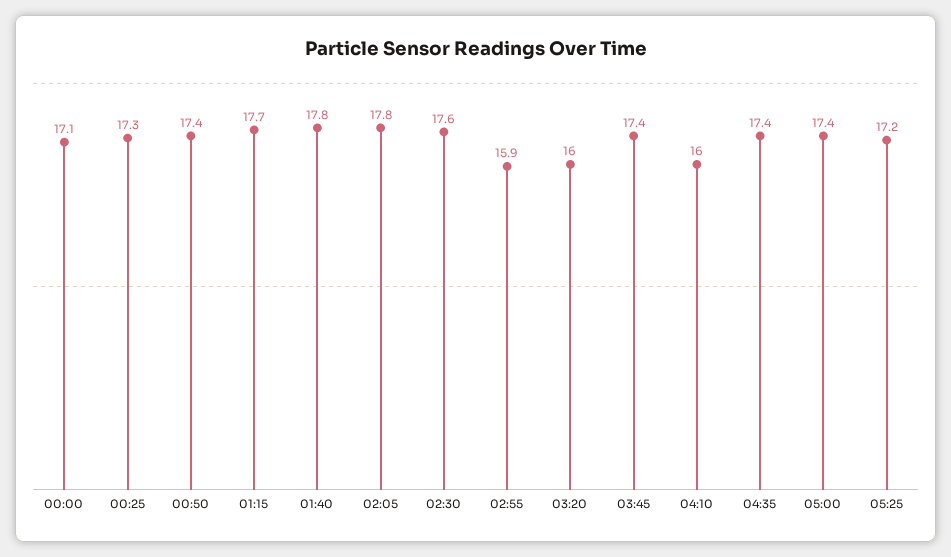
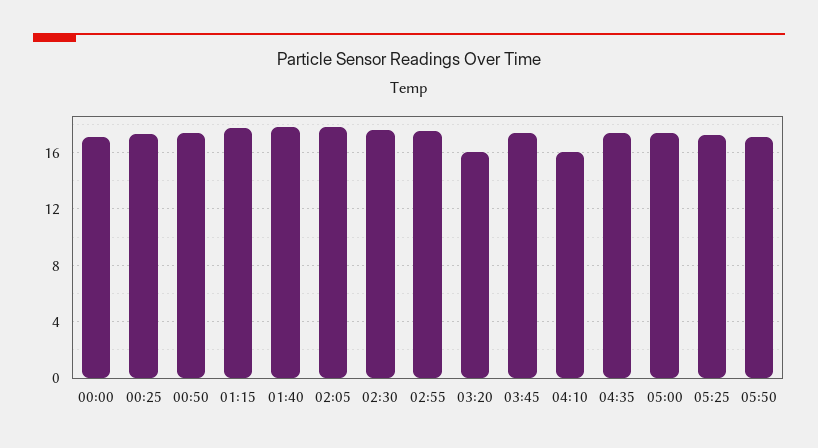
02:55: 15.9 -> 17.5
05:50: none -> 17

